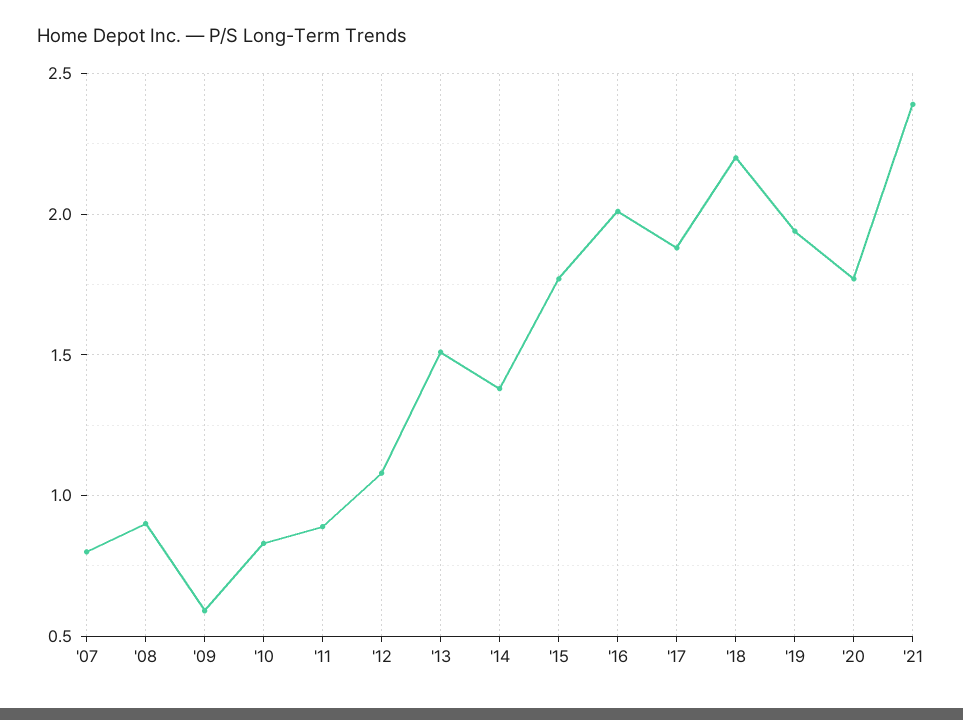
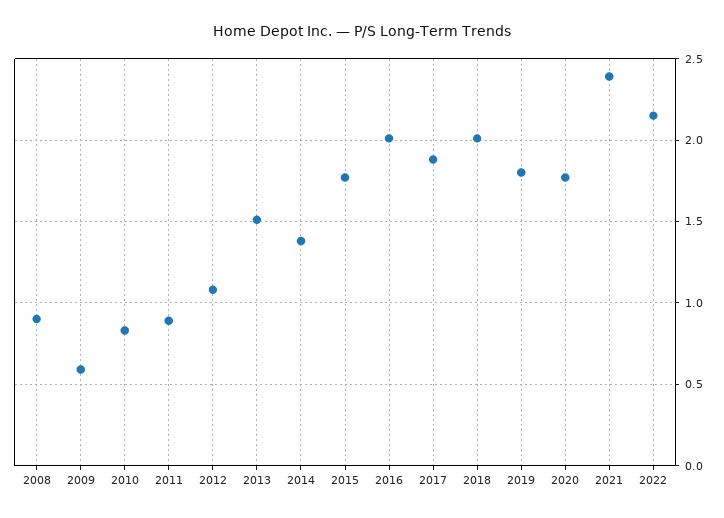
'07: 0.8 -> none
'18: 2.2 -> 2
'19: 1.95 -> 1.8
2022: none -> 2.15

